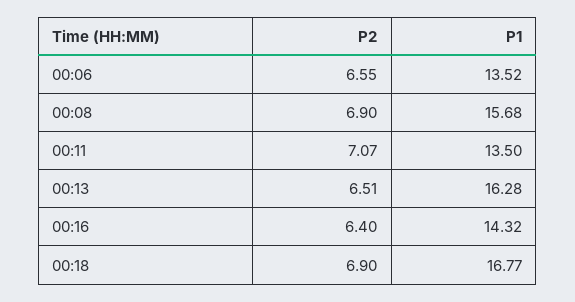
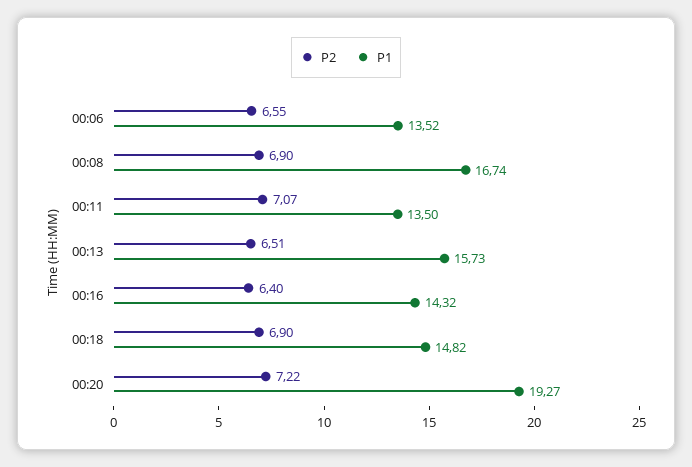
P1, 00:08: 15.68 -> 16.74
P1, 00:13: 16.28 -> 15.73
P1, 00:18: 16.77 -> 14.82
P2, 00:20: none -> 7.22
P1, 00:20: none -> 19.27

